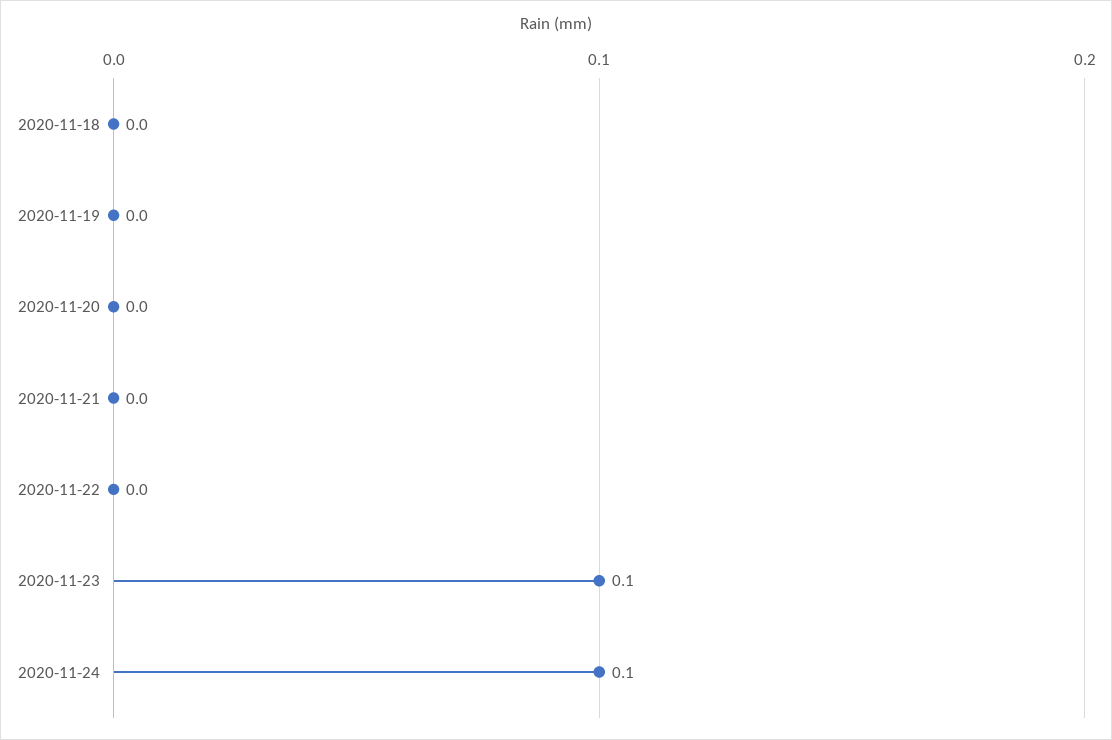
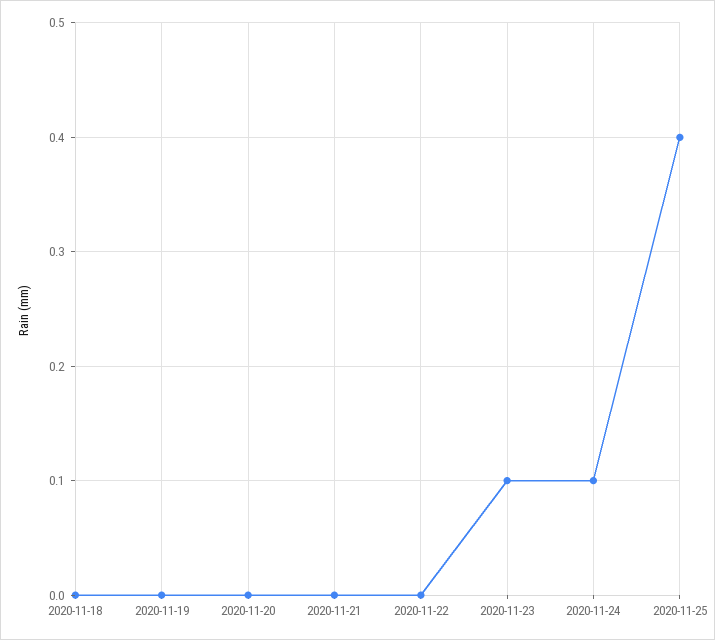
2020-11-25: none -> 0.4

